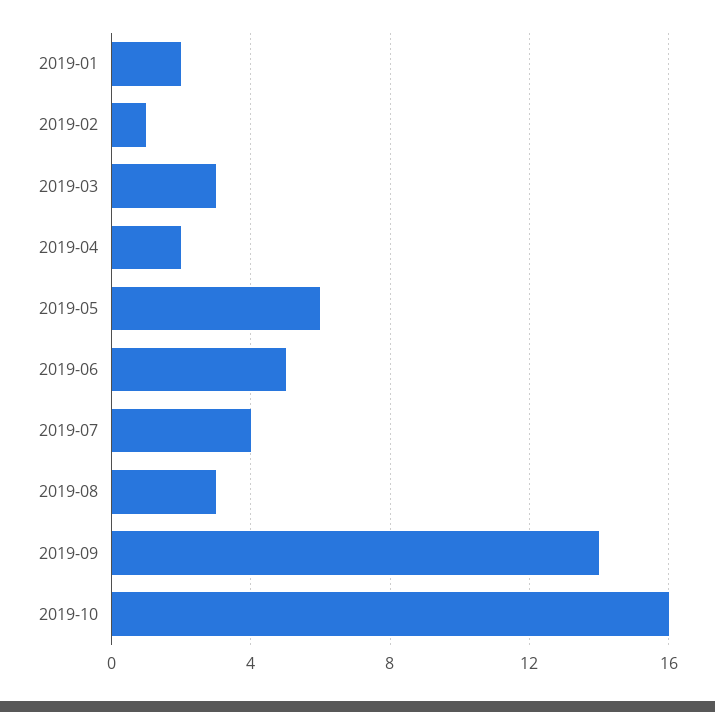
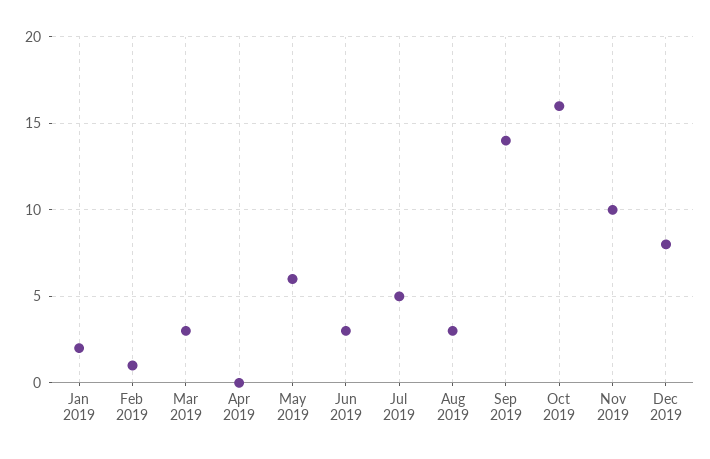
2019-04: 2 -> 0
2019-06: 5 -> 3
2019-07: 4 -> 5
Nov 2019: none -> 10
Dec 2019: none -> 8

